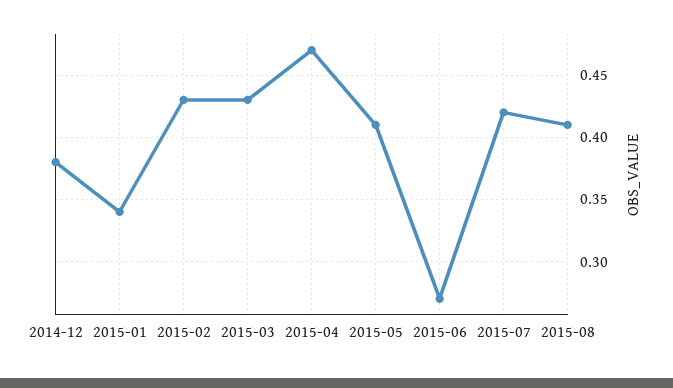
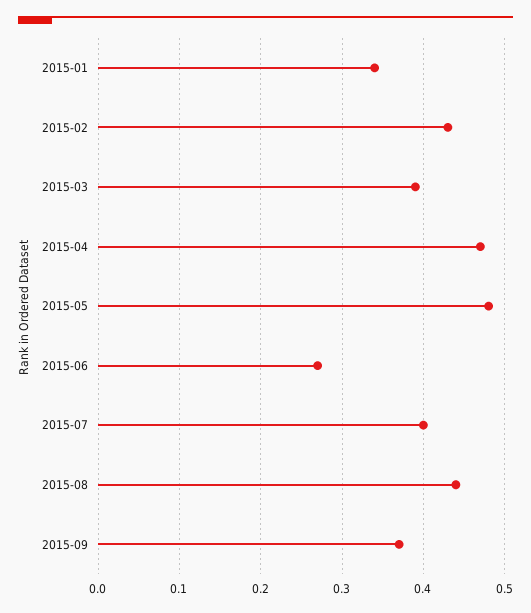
2014-12: 0.38 -> none
2015-03: 0.43 -> 0.39
2015-05: 0.41 -> 0.48
2015-07: 0.42 -> 0.4
2015-08: 0.41 -> 0.44
2015-09: none -> 0.37

